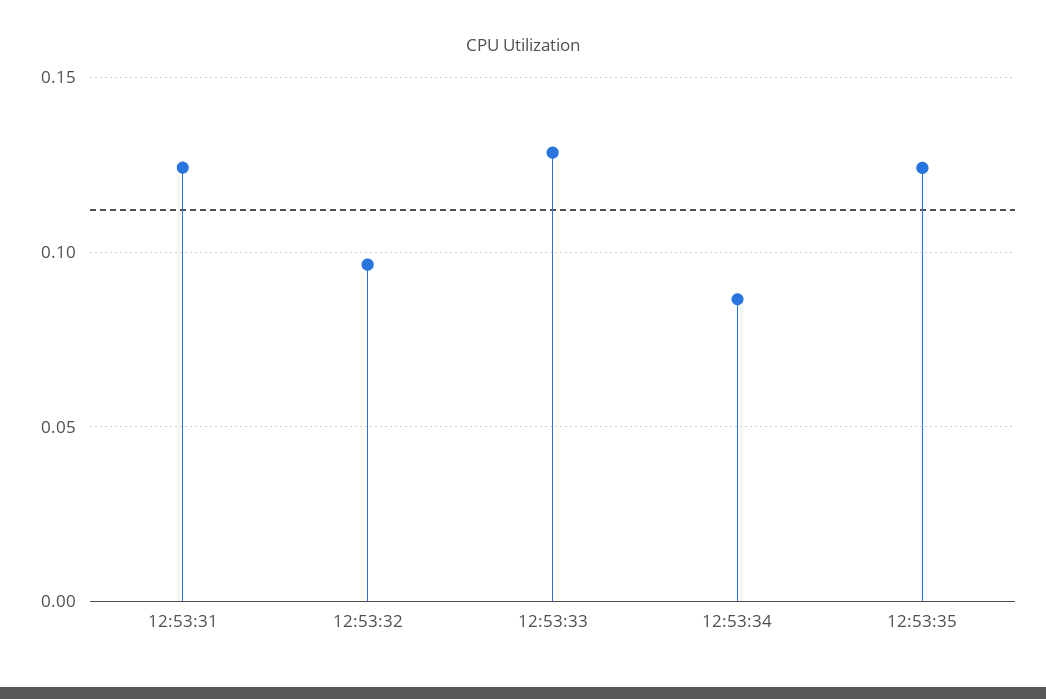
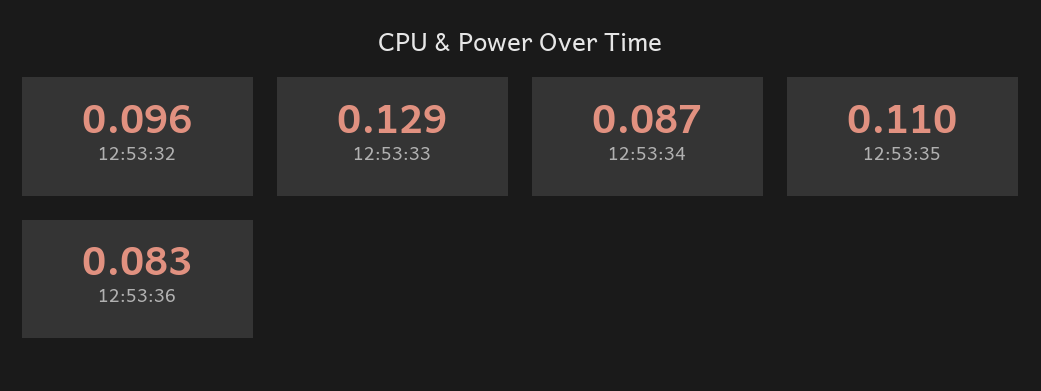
12:53:31: 0.125 -> none
12:53:35: 0.125 -> 0.11
12:53:36: none -> 0.083

